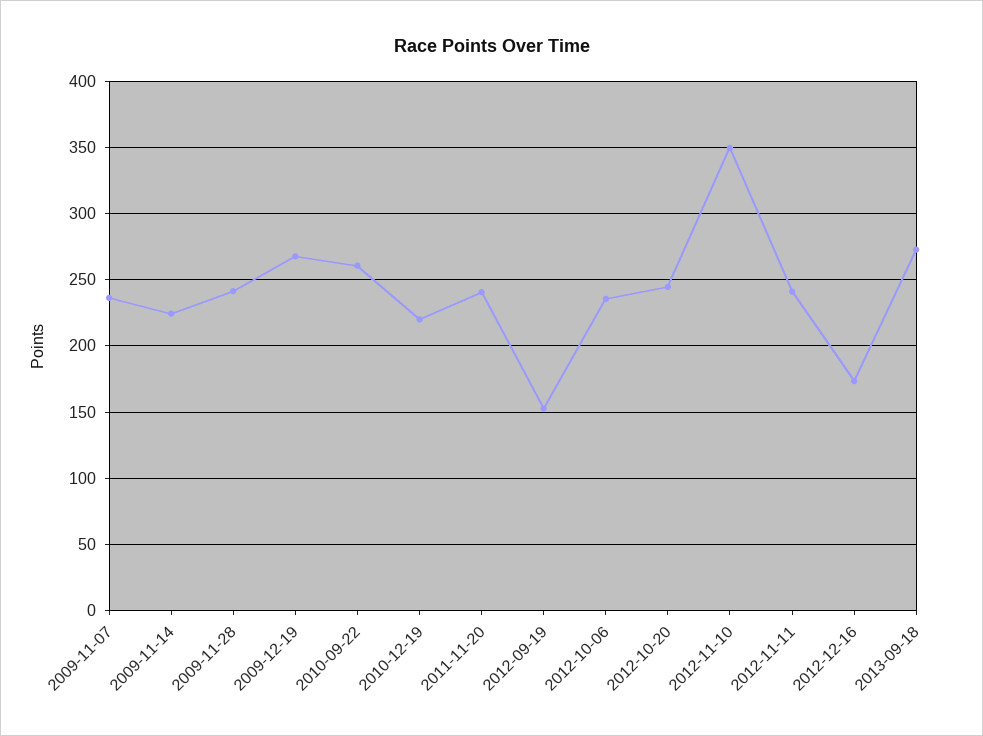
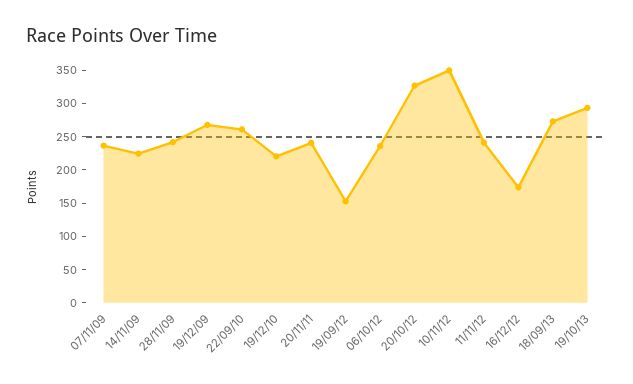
2012-10-20: 245 -> 325
19/10/13: none -> 300

